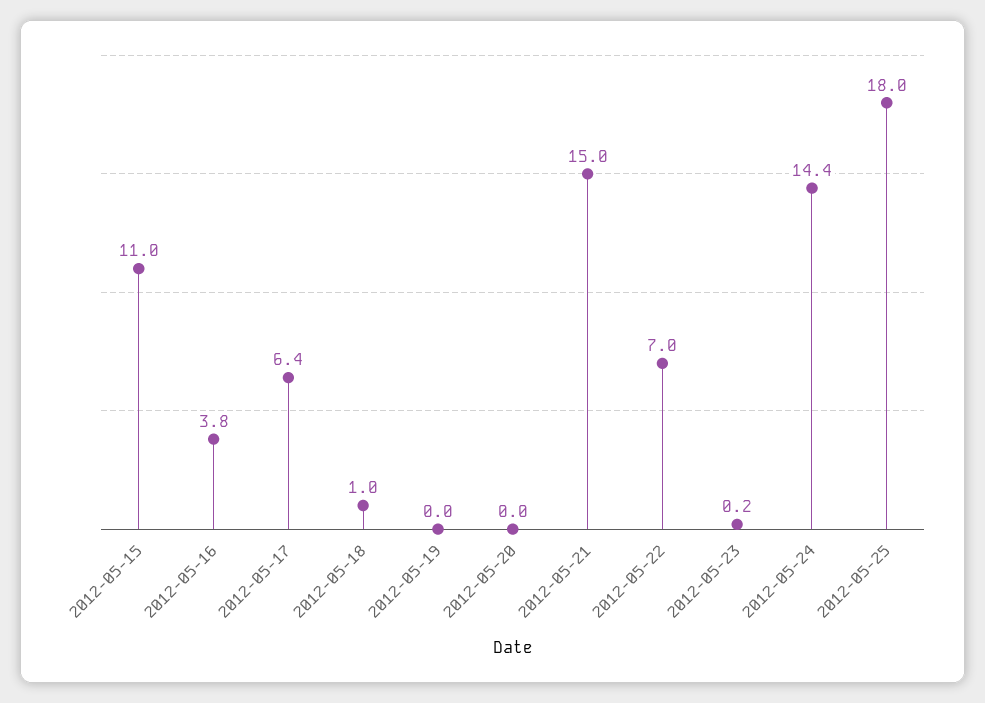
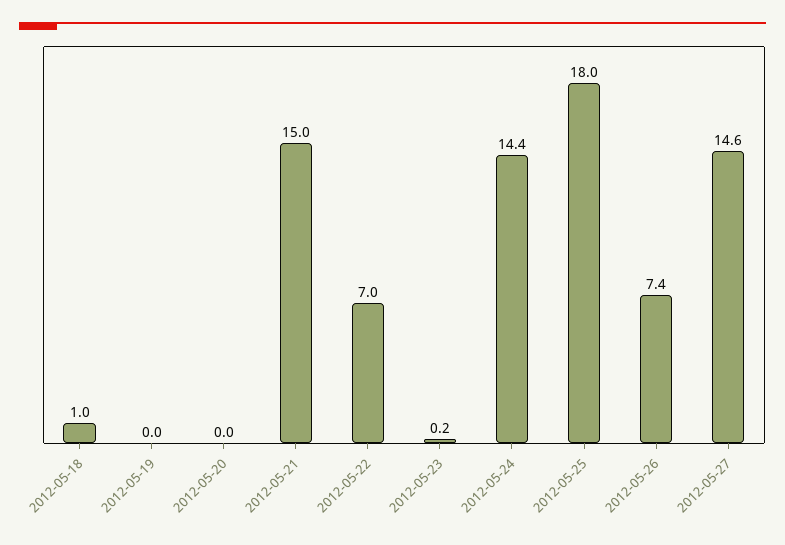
2012-05-15: 11 -> none
2012-05-16: 3.8 -> none
2012-05-17: 6.4 -> none
2012-05-26: none -> 7.4
2012-05-27: none -> 14.6

